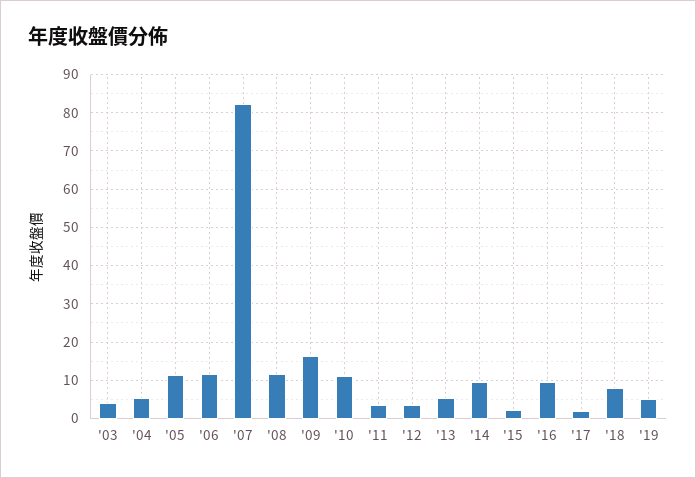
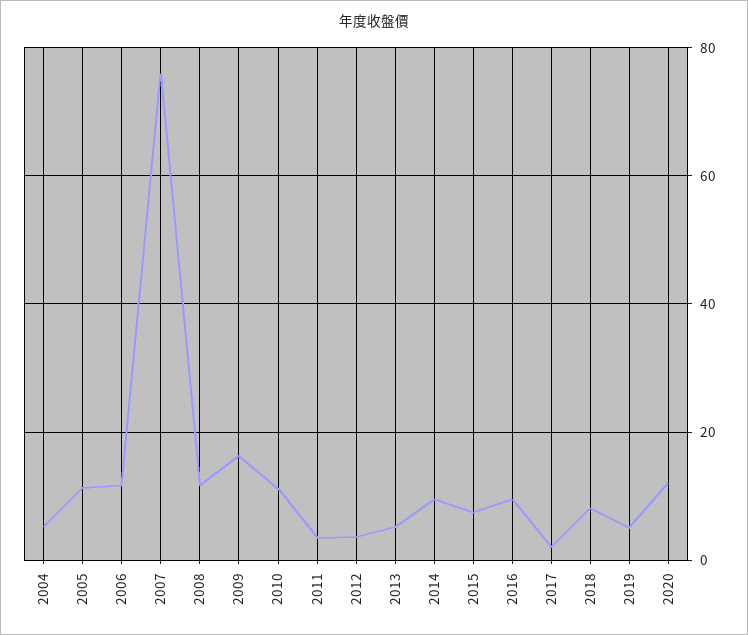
'03: 4 -> none
'07: 82 -> 76
'15: 2 -> 8
2020: none -> 12

